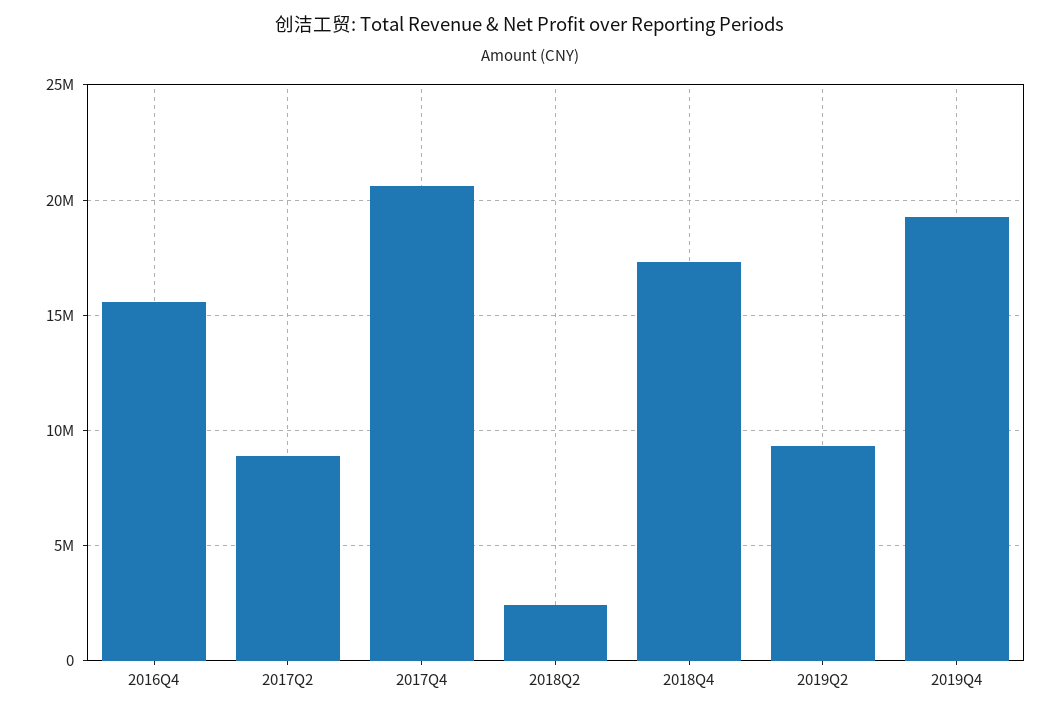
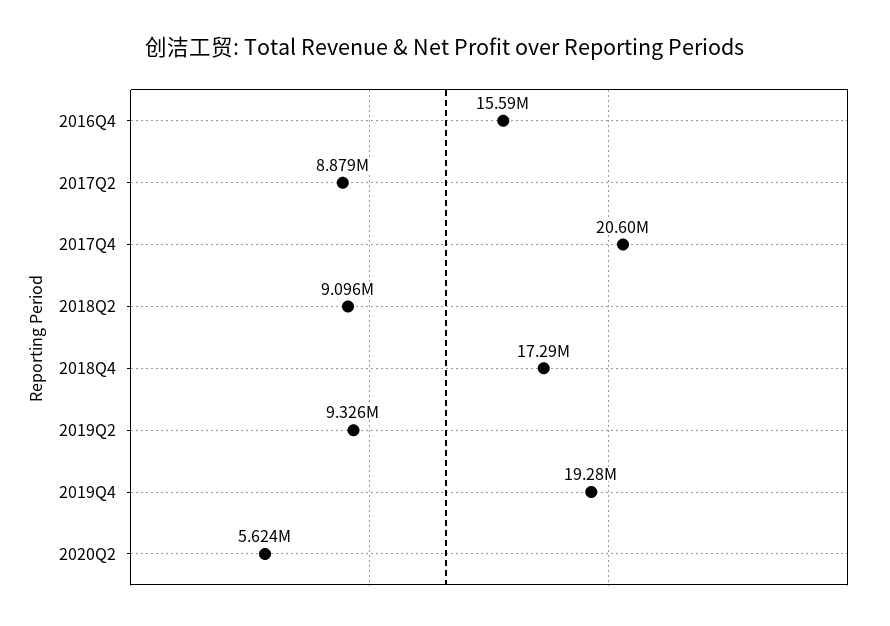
2018Q2: 2500000 -> 9096000
2020Q2: none -> 5624000

